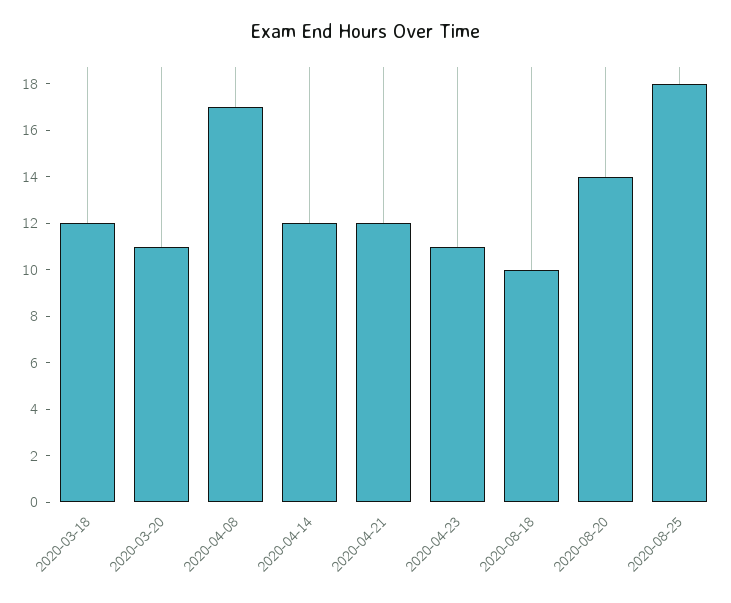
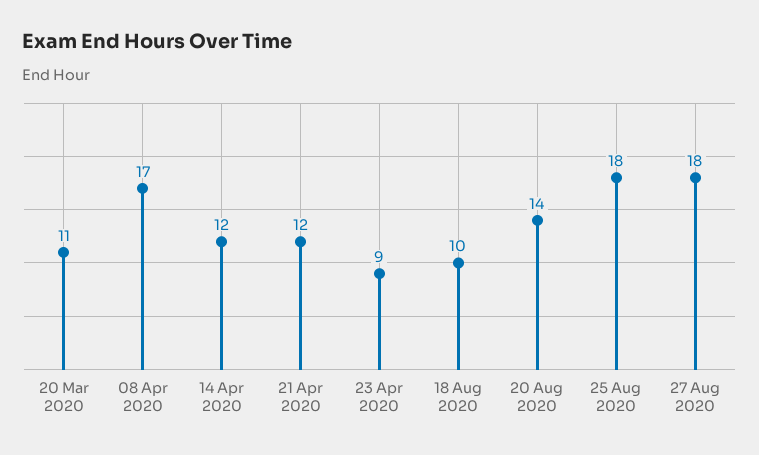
2020-03-18: 12 -> none
2020-04-23: 11 -> 9
27 Aug 2020: none -> 18

